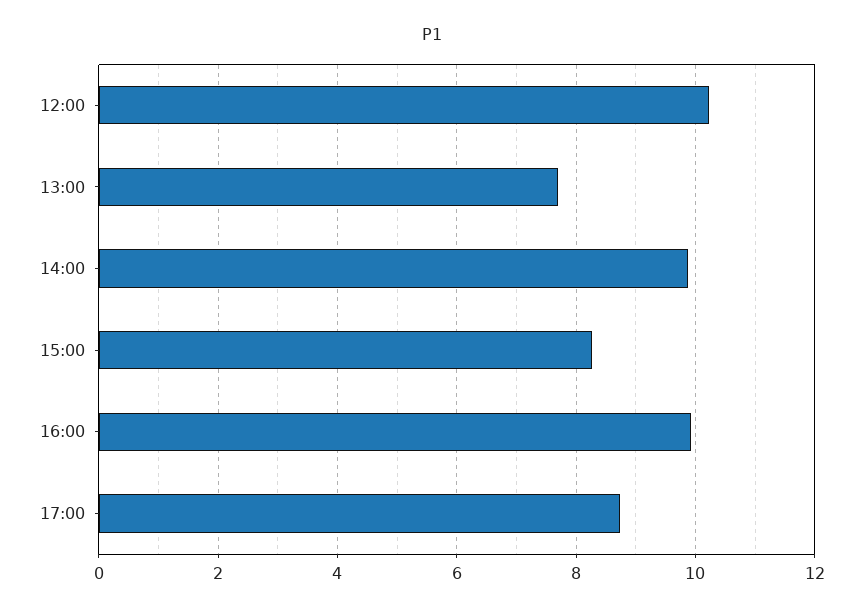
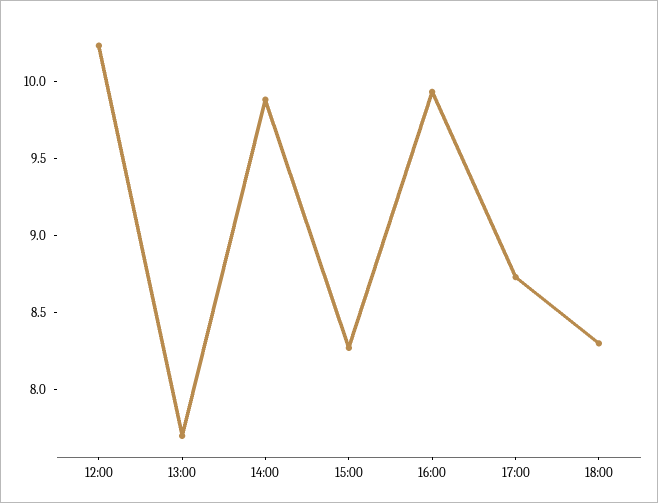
18:00: none -> 8.3

